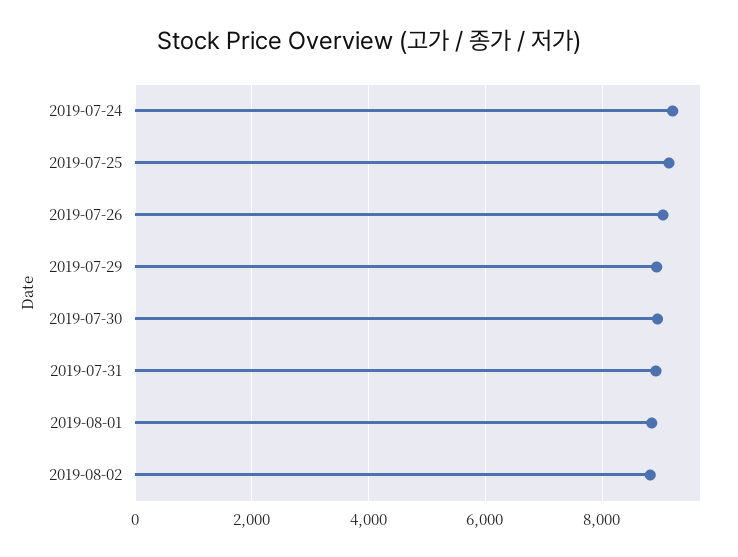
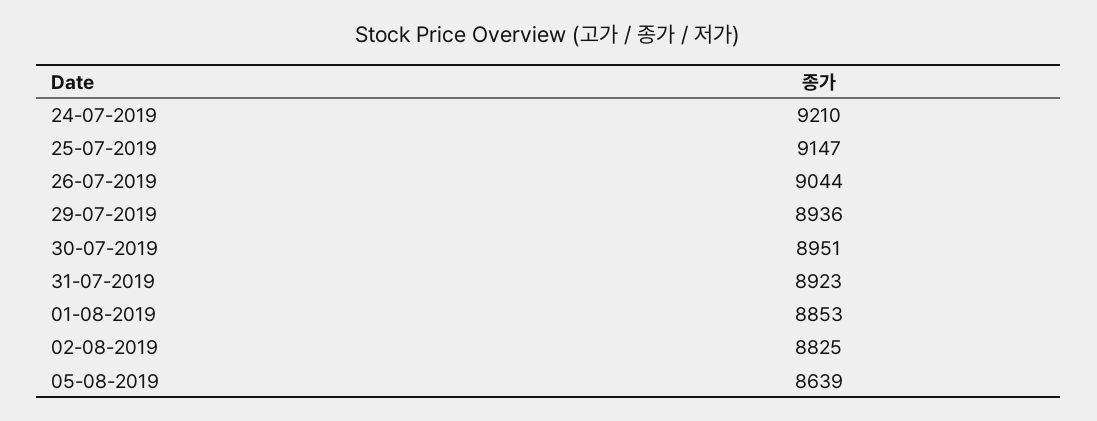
05-08-2019: none -> 8639

